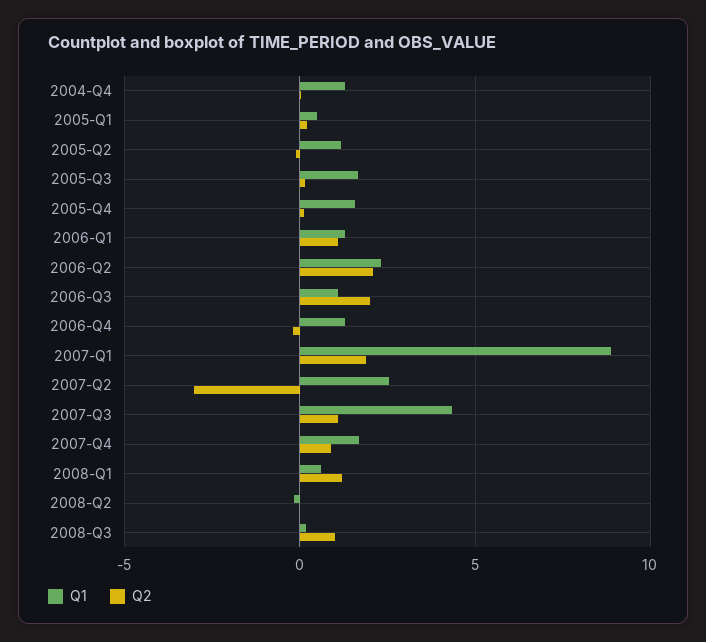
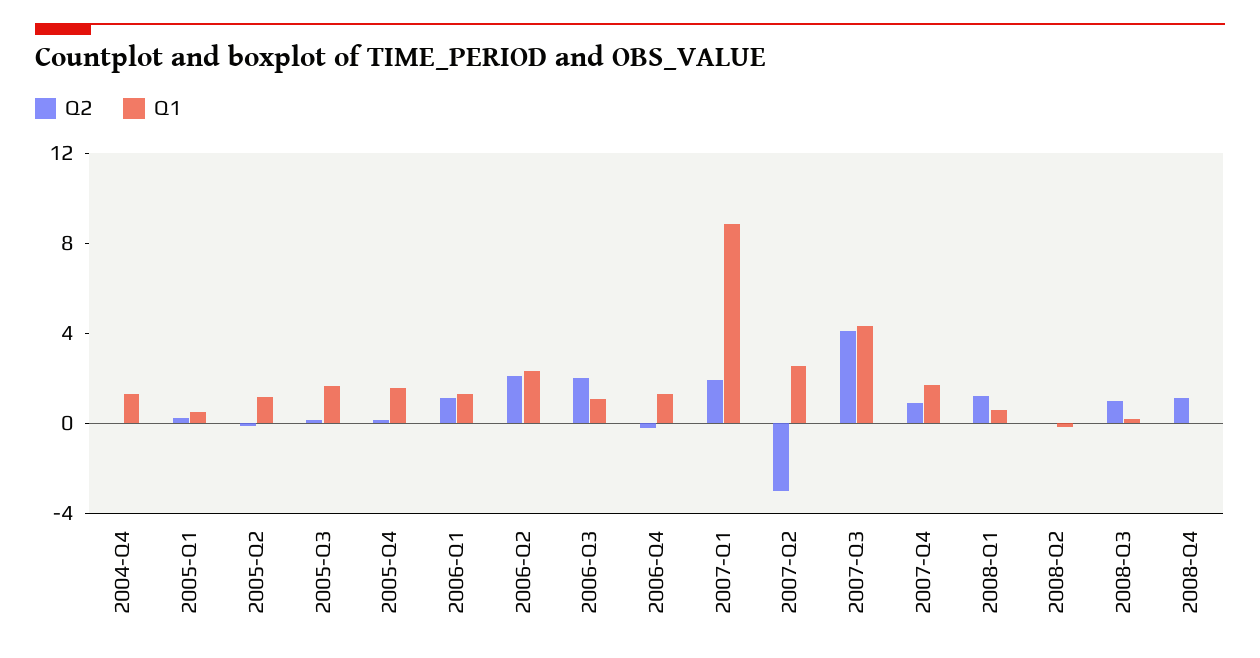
Q2, 2007-Q3: 1 -> 4
Q2, 2008-Q4: none -> 1
Q1, 2008-Q4: none -> 0

